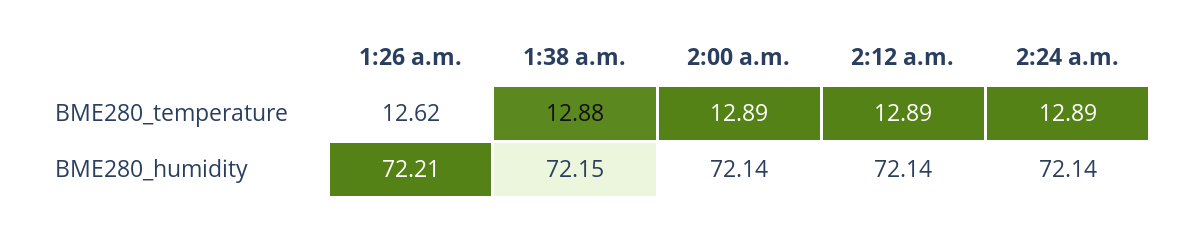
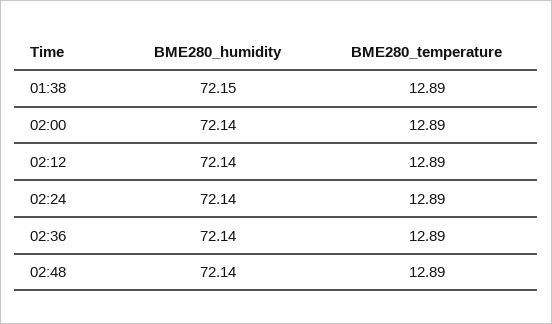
1:26 a.m., BME280_temperature: 12.62 -> none
1:38 a.m., BME280_temperature: 12.88 -> 12.89
1:26 a.m., BME280_humidity: 72.21 -> none
02:36, BME280_humidity: none -> 72.14
02:36, BME280_temperature: none -> 12.89
02:48, BME280_humidity: none -> 72.14
02:48, BME280_temperature: none -> 12.89

